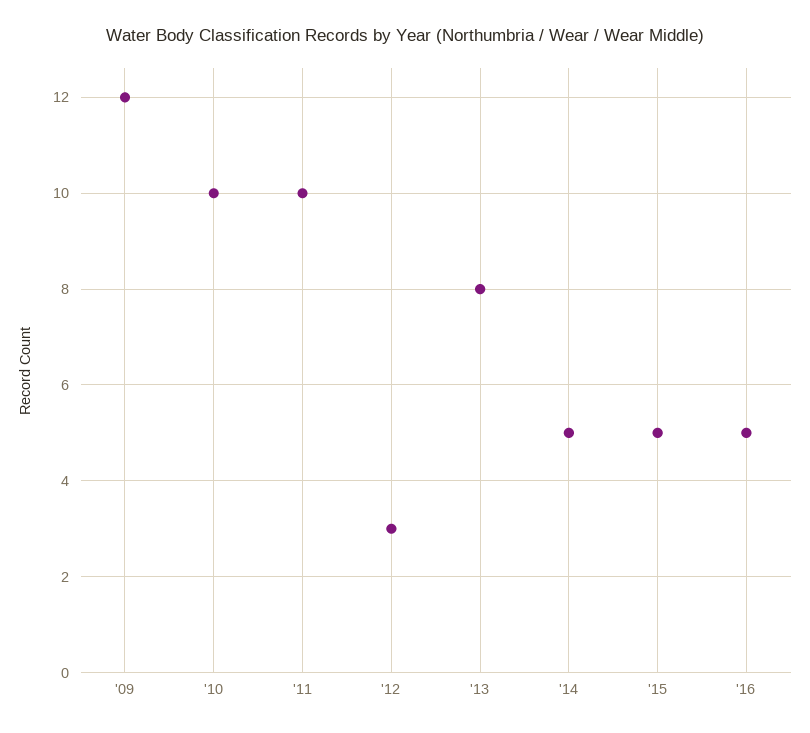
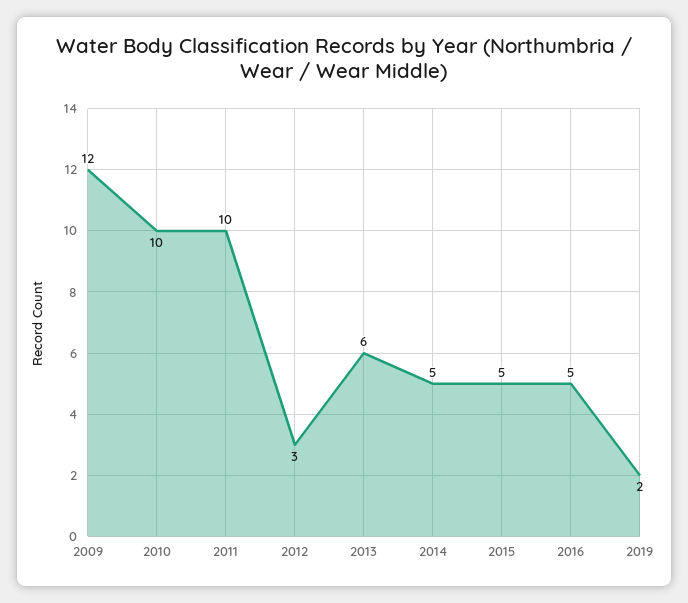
'13: 8 -> 6
2019: none -> 2

